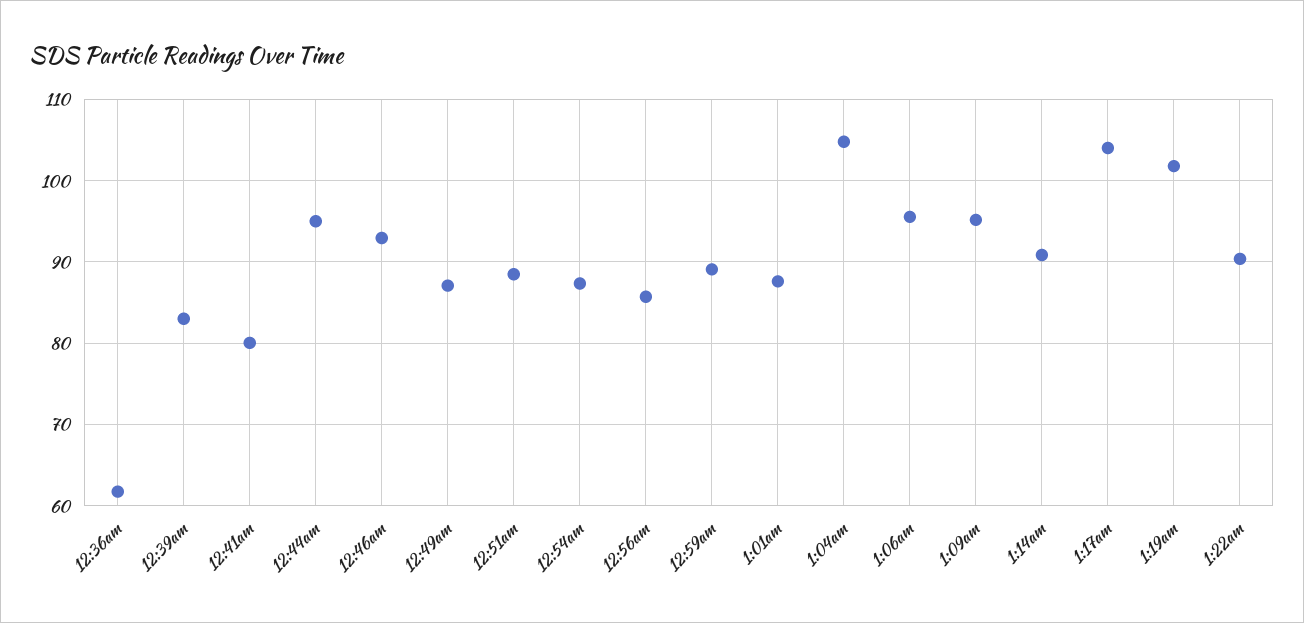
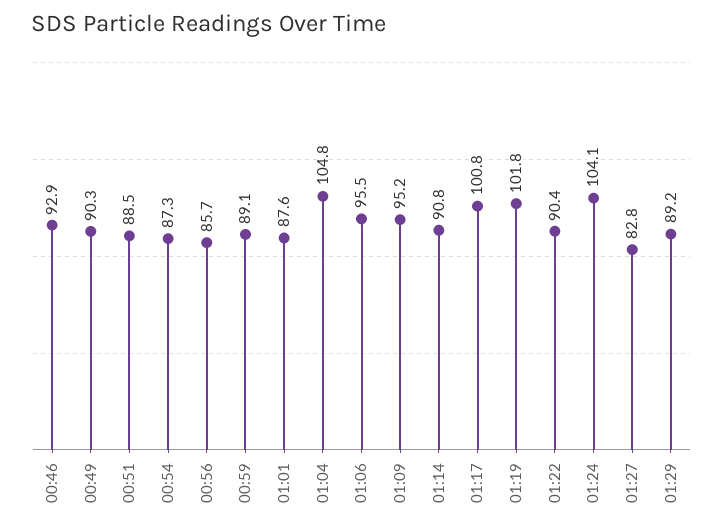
12:36am: 62 -> none
12:39am: 83 -> none
12:41am: 80 -> none
12:44am: 95 -> none
12:49am: 87 -> 90.3
1:17am: 104 -> 100.8
01:24: none -> 104.1
01:27: none -> 82.8
01:29: none -> 89.2

